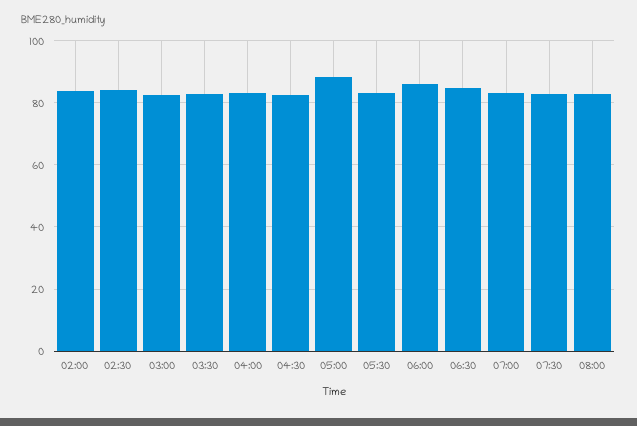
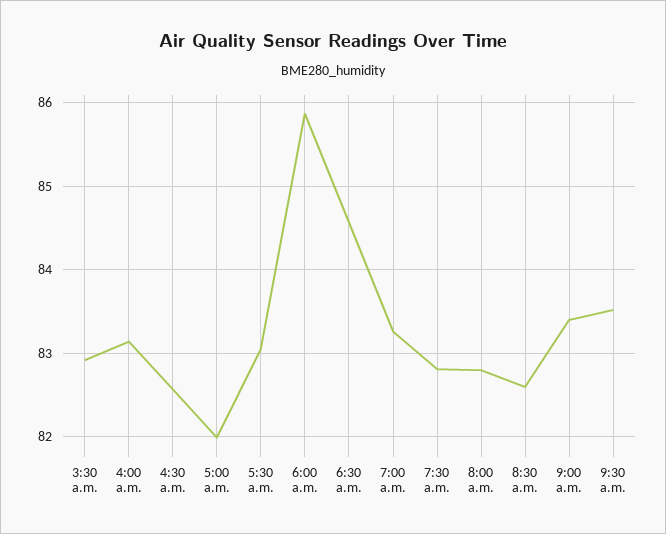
02:00: 84 -> none
02:30: 84 -> none
03:00: 82 -> none
05:00: 88 -> 82
8:30 a.m.: none -> 82.6
9:00 a.m.: none -> 83.4
9:30 a.m.: none -> 83.5

